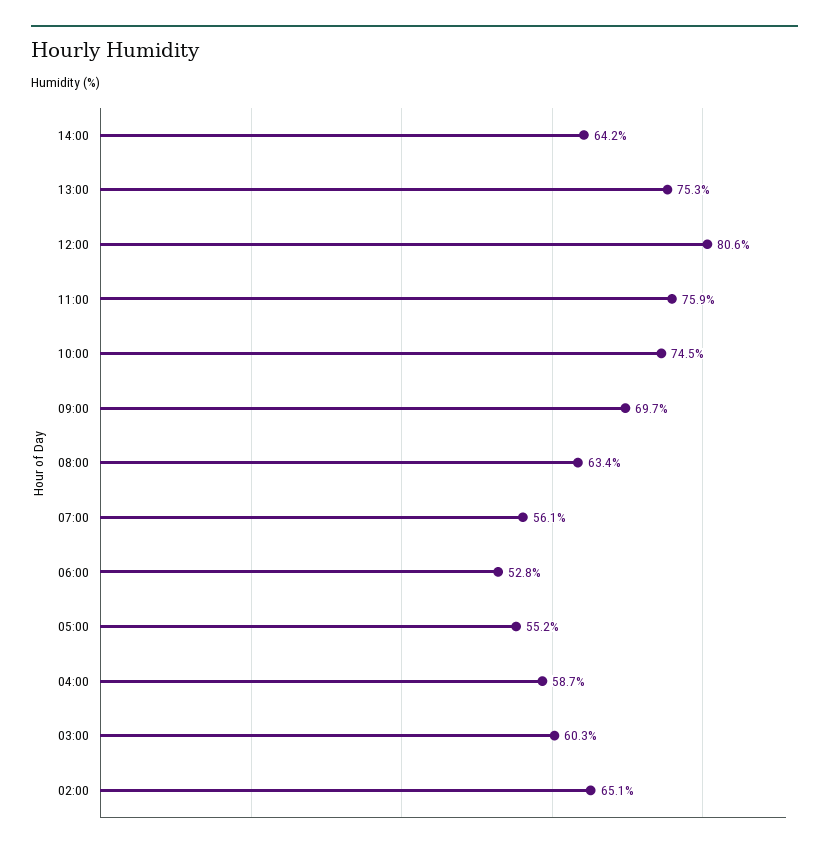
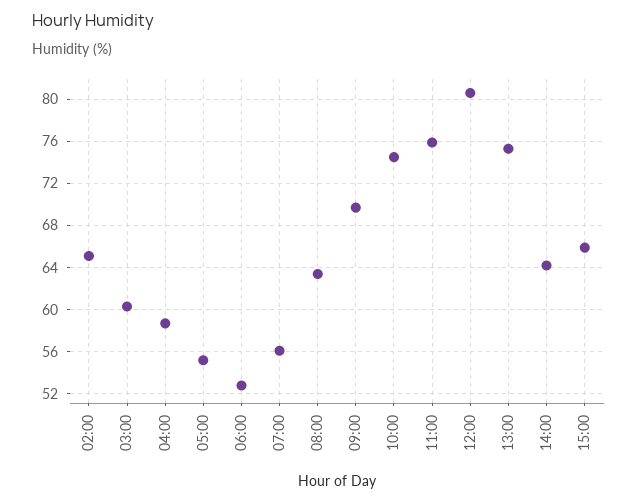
15:00: none -> 66

